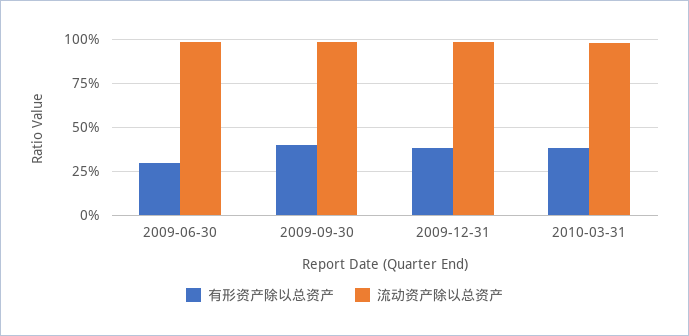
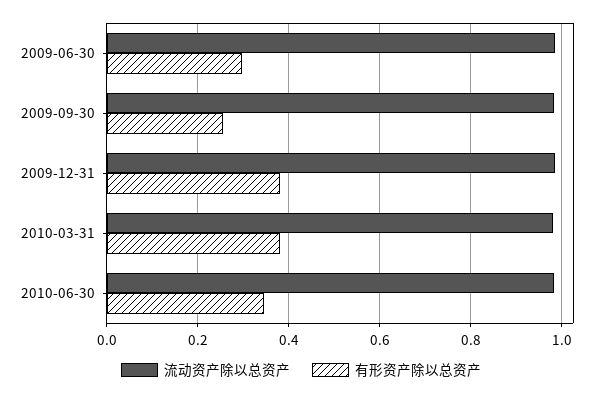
有形资产除以总资产, 2009-09-30: 0.4 -> 0.26
流动资产除以总资产, 2010-06-30: none -> 0.98
有形资产除以总资产, 2010-06-30: none -> 0.34

